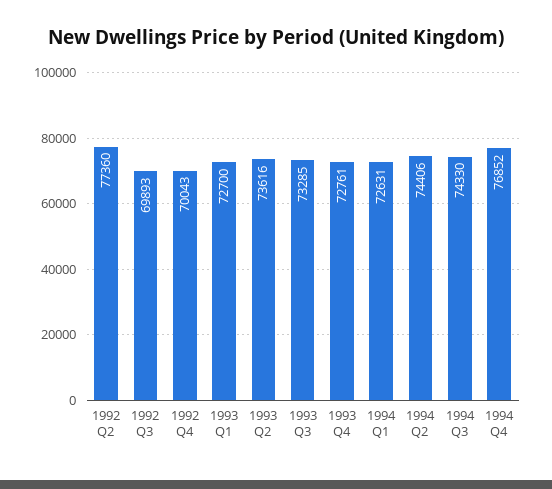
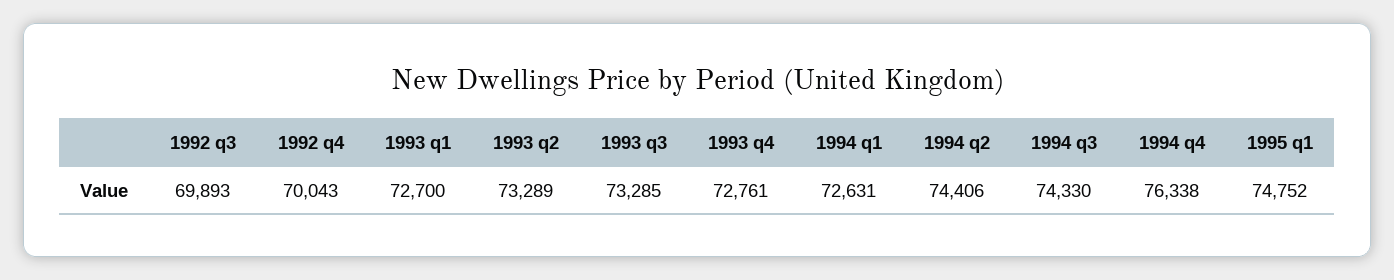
1992 Q2: 77360 -> none
1993 Q2: 73616 -> 73289
1994 Q4: 76852 -> 76338
1995 q1: none -> 74752

